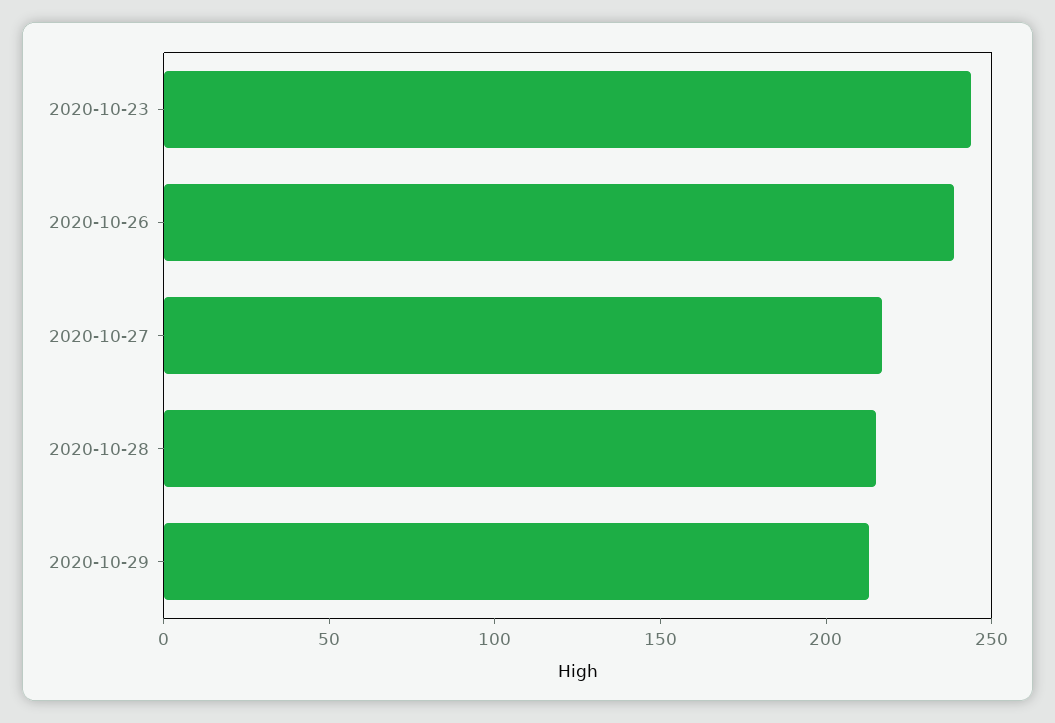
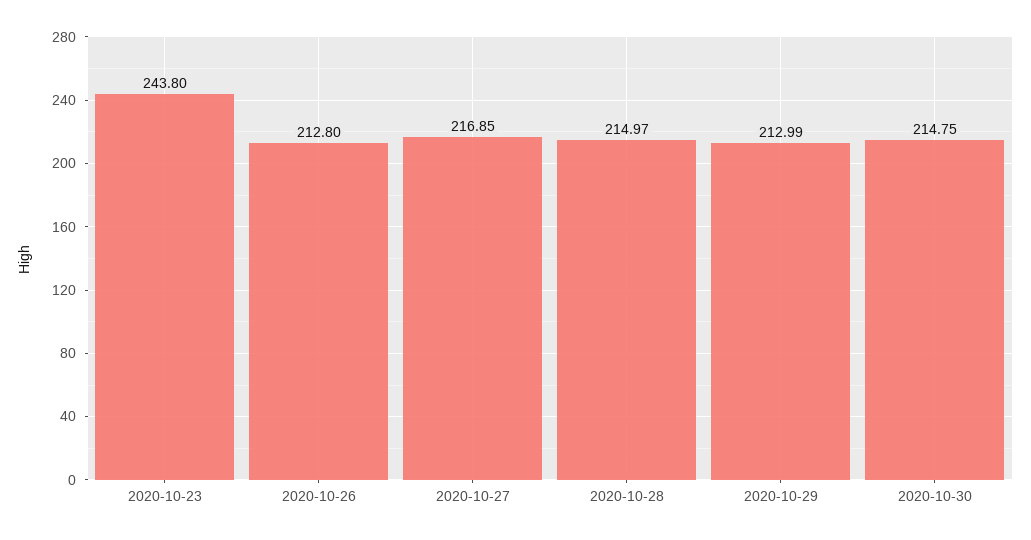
2020-10-26: 240 -> 212.8
2020-10-30: none -> 214.75

